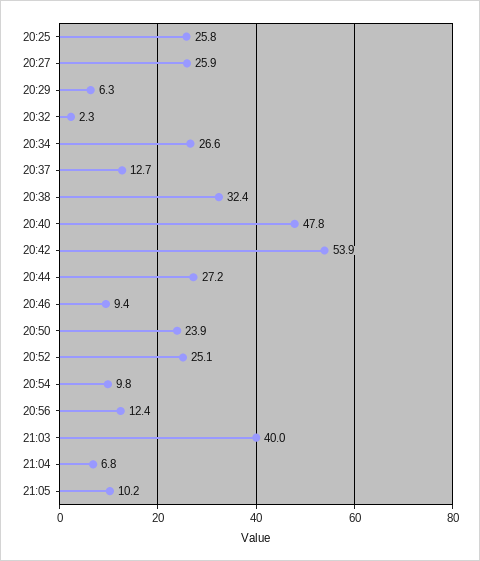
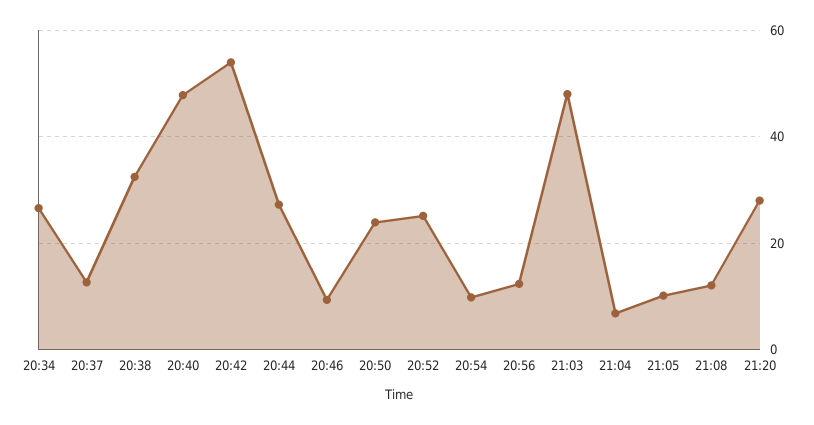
20:25: 25.8 -> none
20:27: 25.9 -> none
20:29: 6.3 -> none
20:32: 2.3 -> none
21:03: 40 -> 48
21:08: none -> 12
21:20: none -> 28

